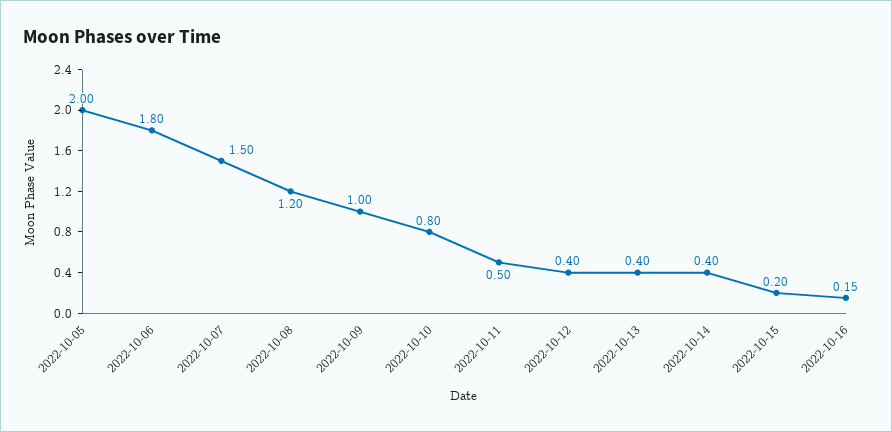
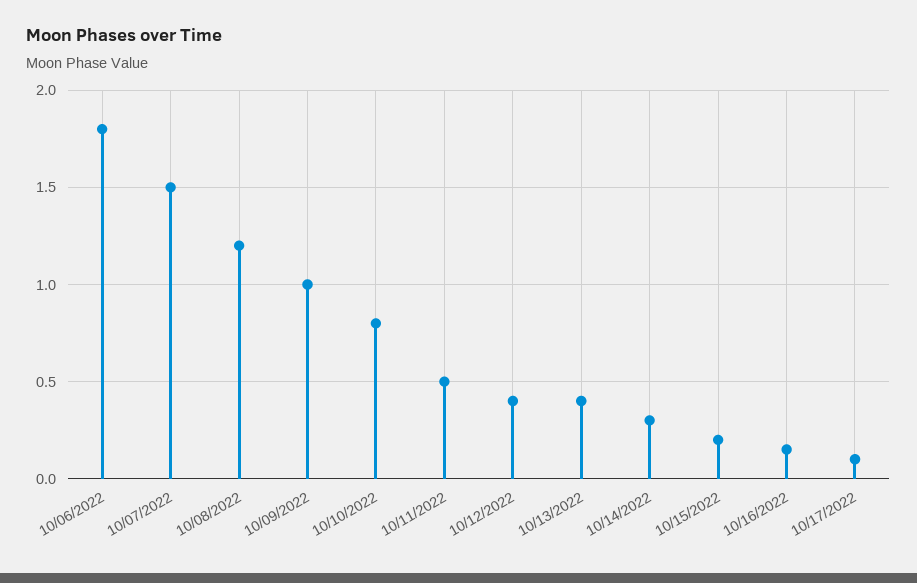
2022-10-05: 2 -> none
2022-10-14: 0.4 -> 0.3
10/17/2022: none -> 0.1

